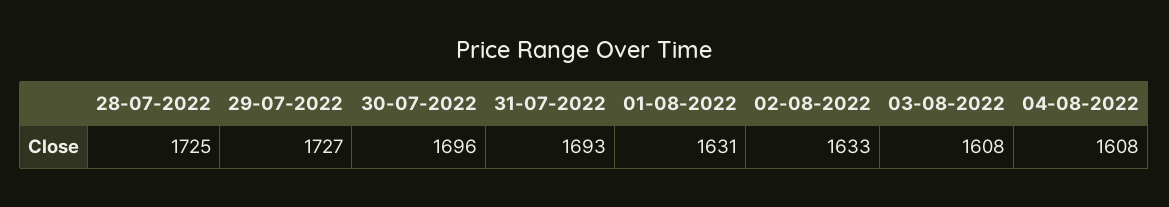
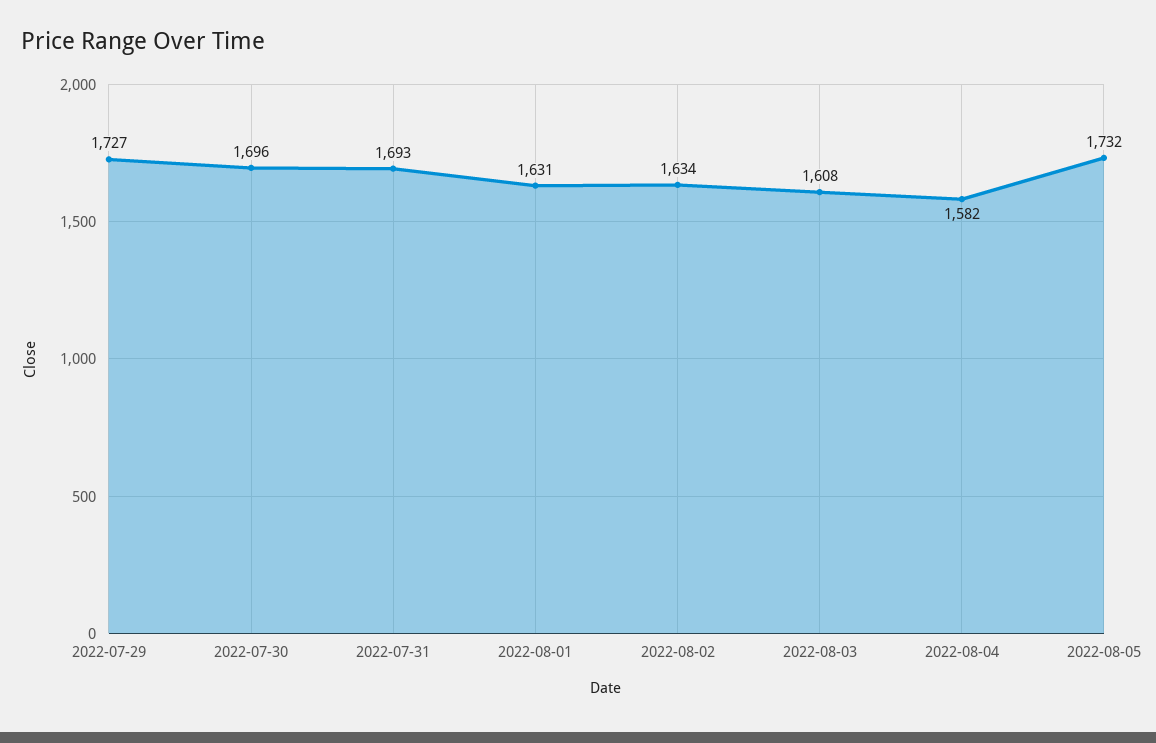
28-07-2022: 1725 -> none
02-08-2022: 1633 -> 1634
04-08-2022: 1608 -> 1582
2022-08-05: none -> 1732

